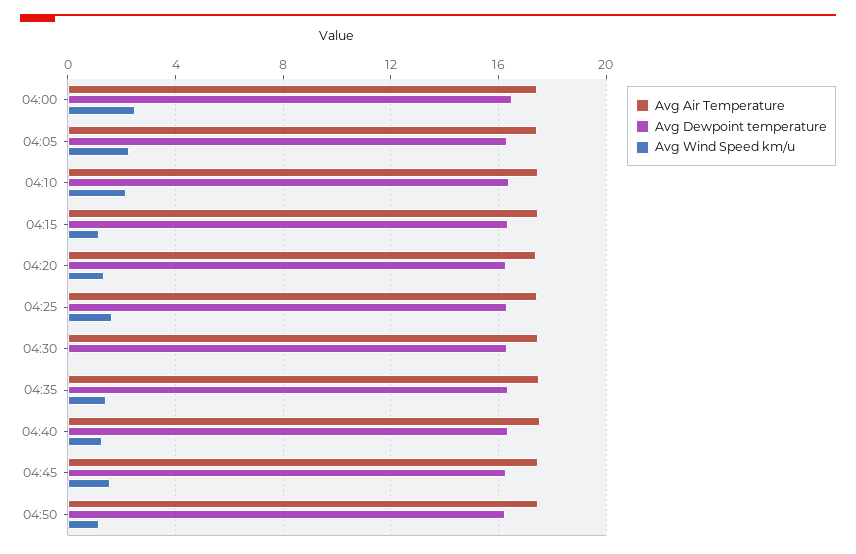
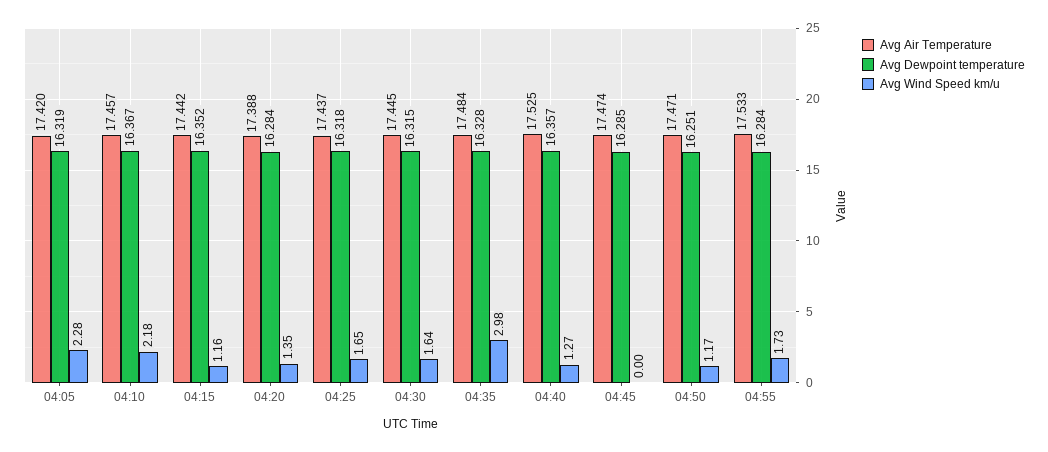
Avg Air Temperature, 04:00: 17.5 -> none
Avg Dewpoint temperature, 04:00: 16.5 -> none
Avg Wind Speed km/u, 04:00: 2.5 -> none
Avg Wind Speed km/u, 04:30: 0 -> 1.64
Avg Wind Speed km/u, 04:35: 1.5 -> 2.98
Avg Wind Speed km/u, 04:45: 1.5 -> 0
Avg Air Temperature, 04:55: none -> 17.533
Avg Dewpoint temperature, 04:55: none -> 16.284
Avg Wind Speed km/u, 04:55: none -> 1.73

